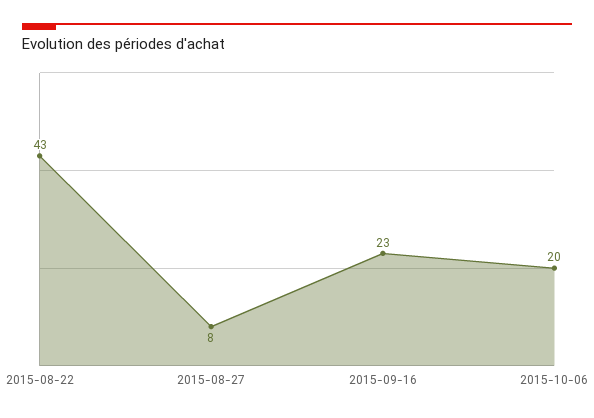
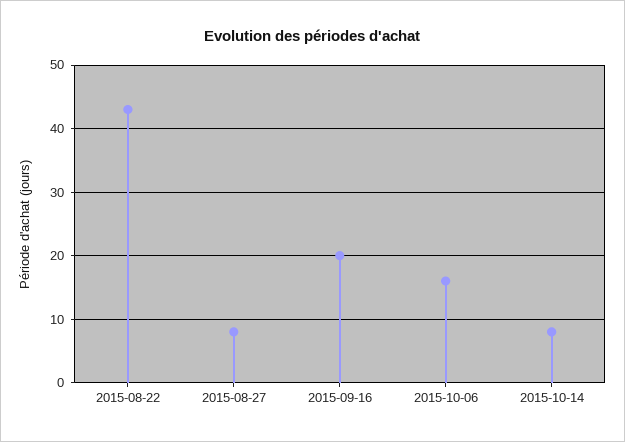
2015-09-16: 23 -> 20
2015-10-06: 20 -> 16
2015-10-14: none -> 8

